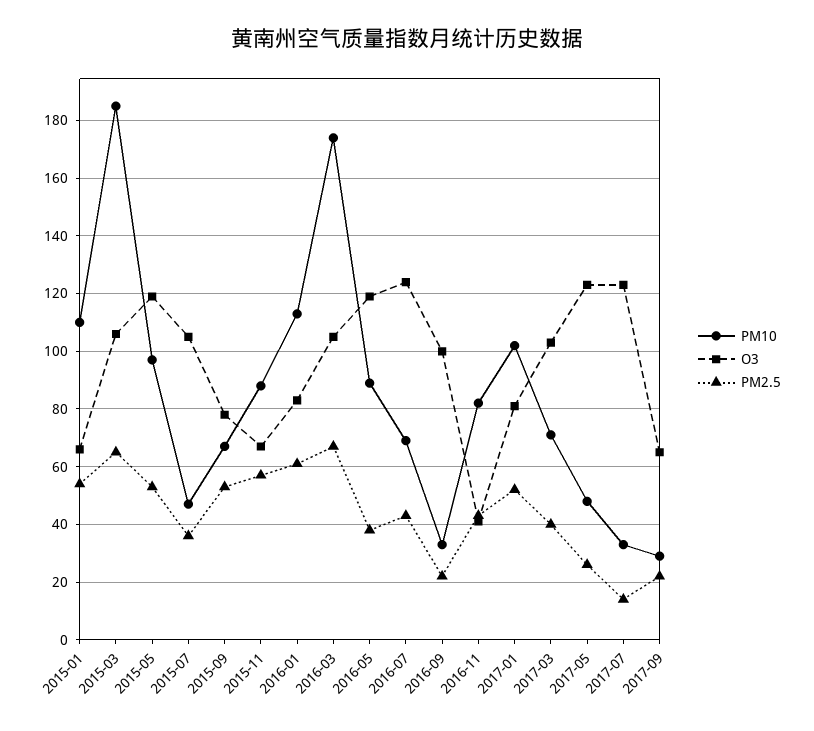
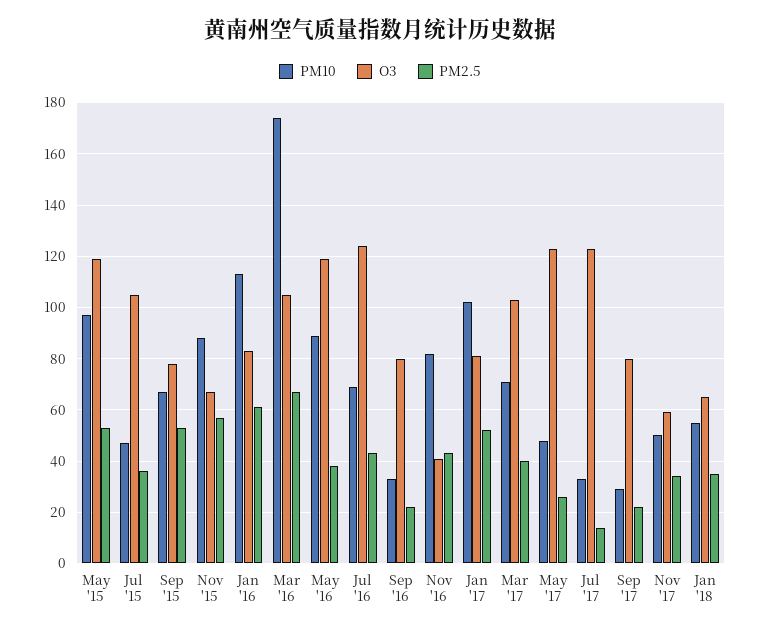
PM10, 2015-01: 110 -> none
O3, 2015-01: 65 -> none
PM2.5, 2015-01: 55 -> none
PM10, 2015-03: 185 -> none
O3, 2015-03: 105 -> none
PM2.5, 2015-03: 65 -> none
O3, 2016-09: 100 -> 80
O3, 2017-09: 65 -> 80
PM10, Nov '17: none -> 50
O3, Nov '17: none -> 60
PM2.5, Nov '17: none -> 35
PM10, Jan '18: none -> 55
O3, Jan '18: none -> 65
PM2.5, Jan '18: none -> 35

